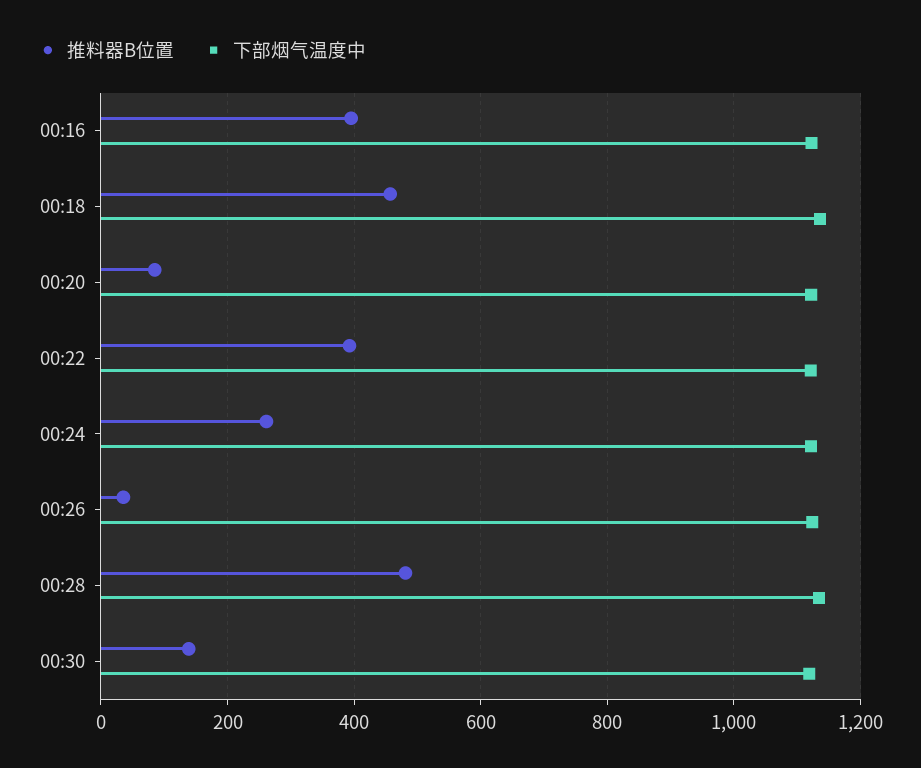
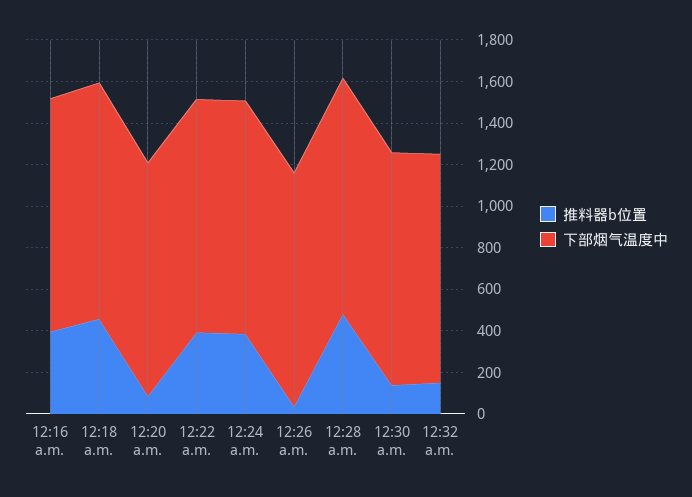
推料器B位置, 00:24: 260 -> 400
推料器B位置, 12:32 a.m.: none -> 150
下部烟气温度中, 12:32 a.m.: none -> 1100

